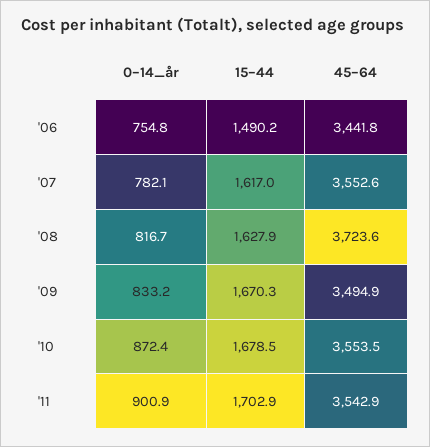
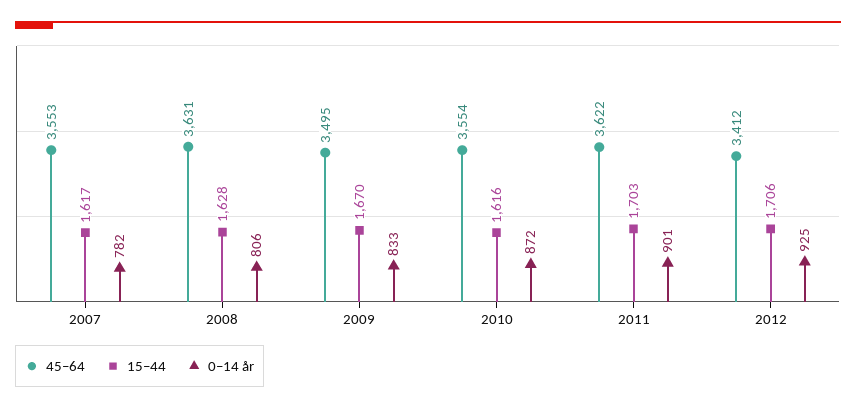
0–14_år, '06: 754.8 -> none
15–44, '06: 1490.2 -> none
45–64, '06: 3441.8 -> none
0–14_år, '08: 816.7 -> 806
45–64, '08: 3723.6 -> 3631
15–44, '10: 1678.5 -> 1616
45–64, '11: 3542.9 -> 3622
45–64, 2012: none -> 3412
15–44, 2012: none -> 1706
0–14_år, 2012: none -> 925

